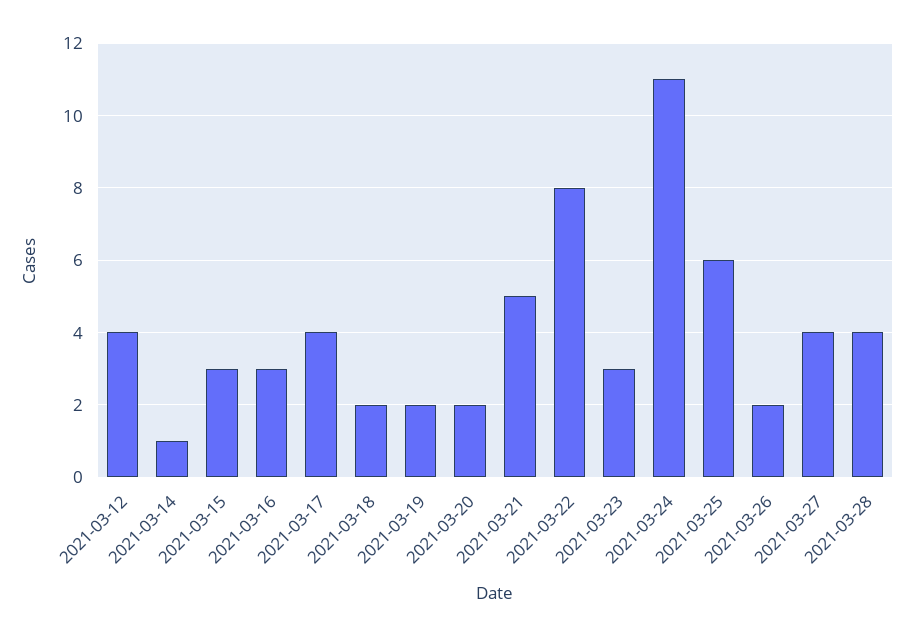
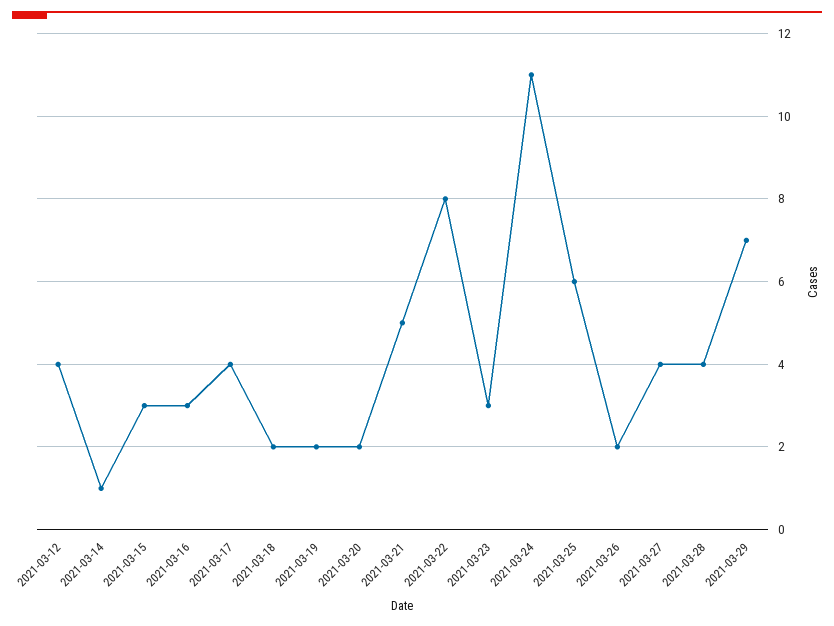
2021-03-29: none -> 7

